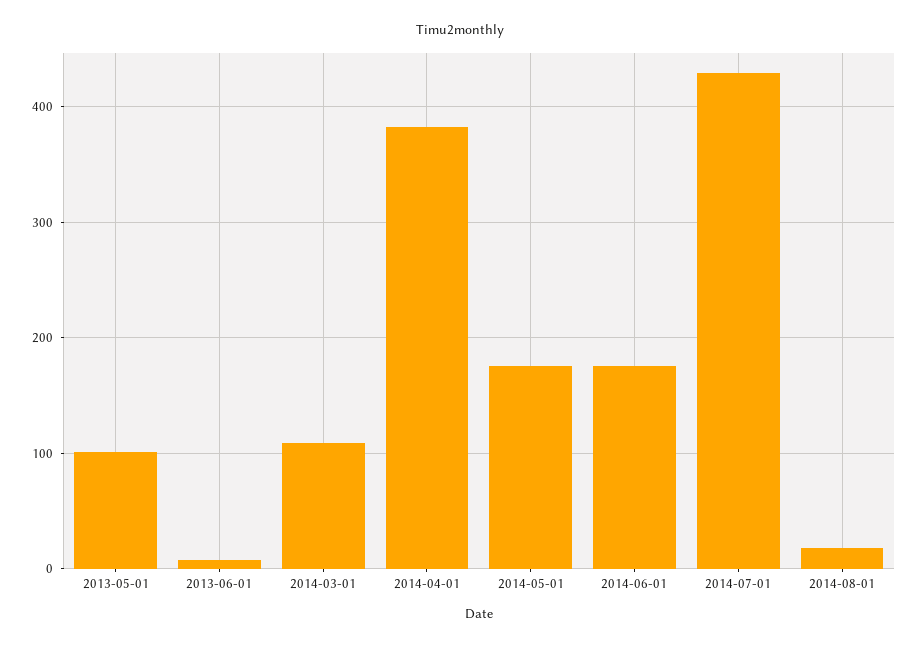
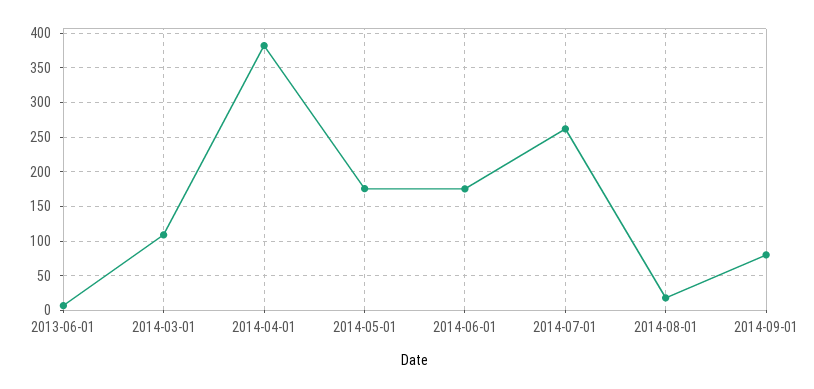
2013-05-01: 100 -> none
2014-07-01: 430 -> 260
2014-09-01: none -> 80

